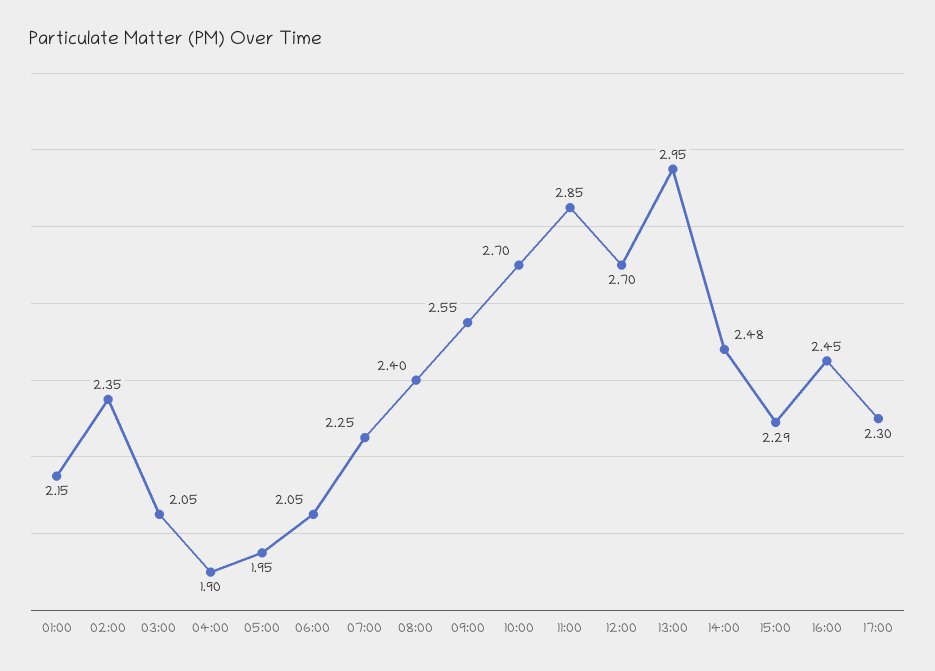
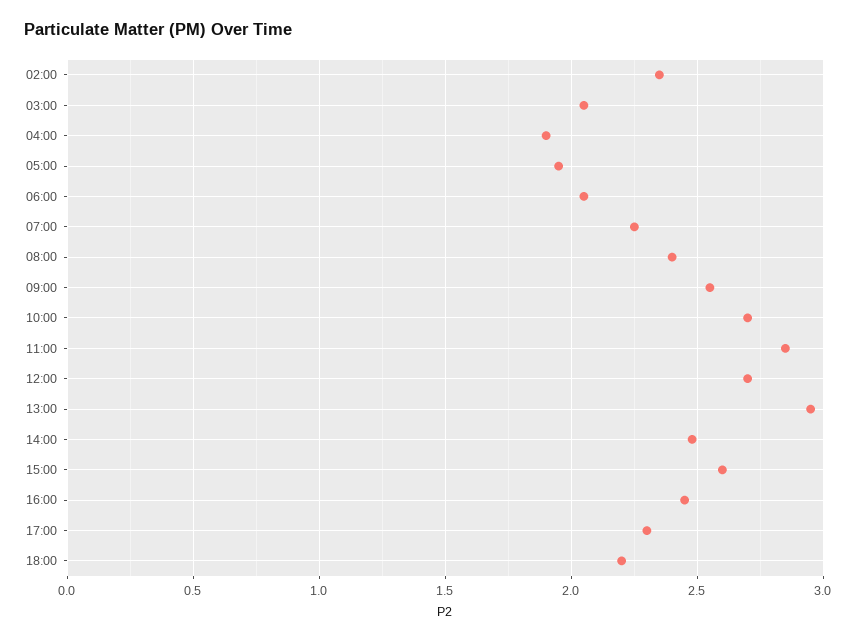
01:00: 2.15 -> none
15:00: 2.29 -> 2.6
18:00: none -> 2.2

